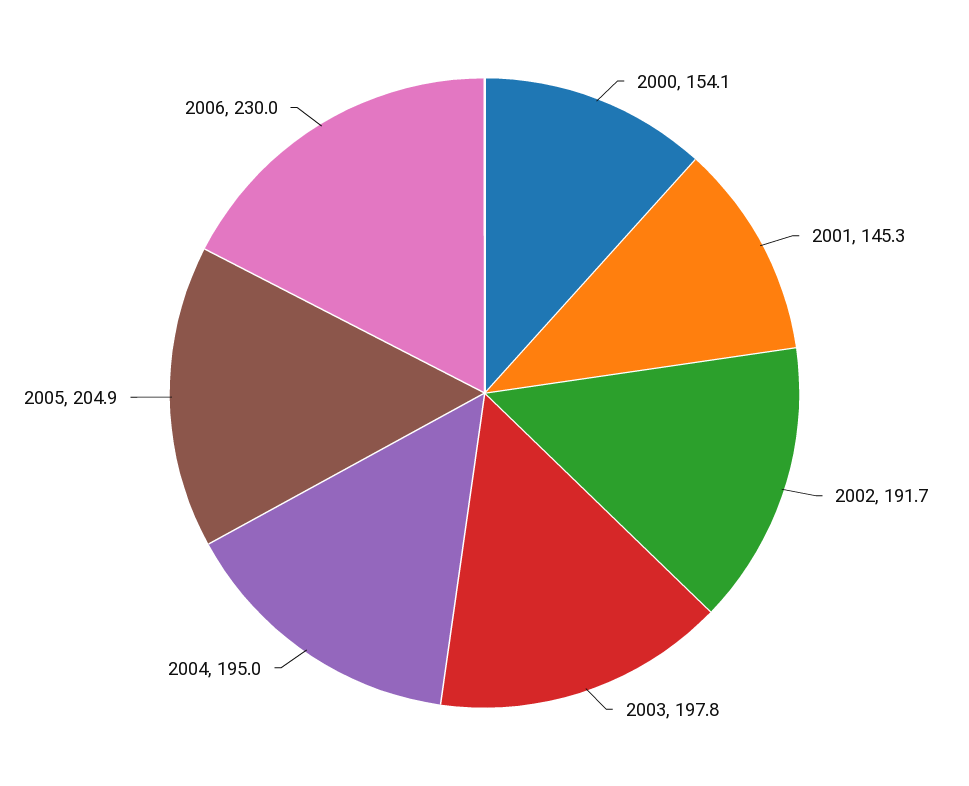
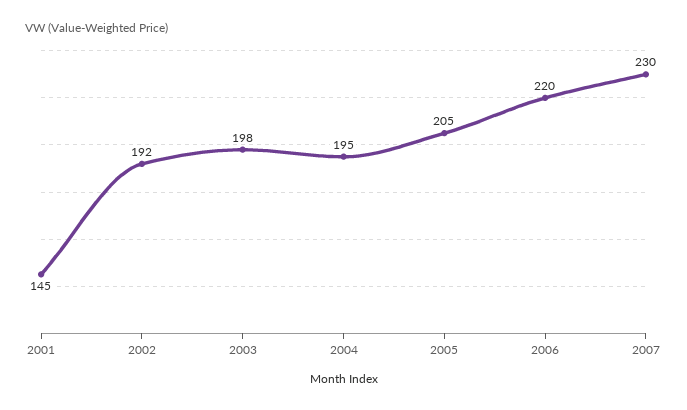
2000: 154.1 -> none
2006: 230 -> 220
2007: none -> 230

